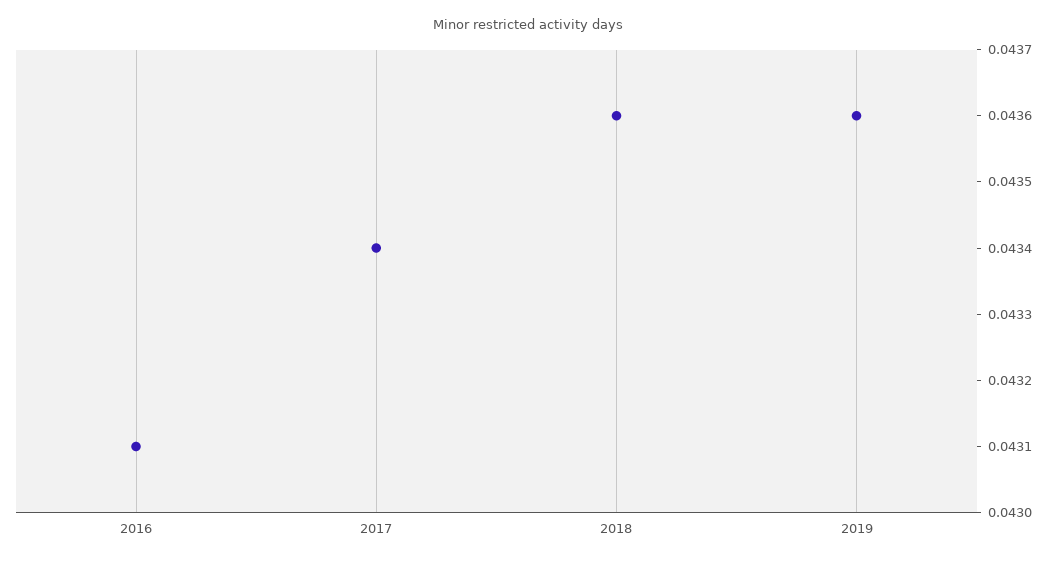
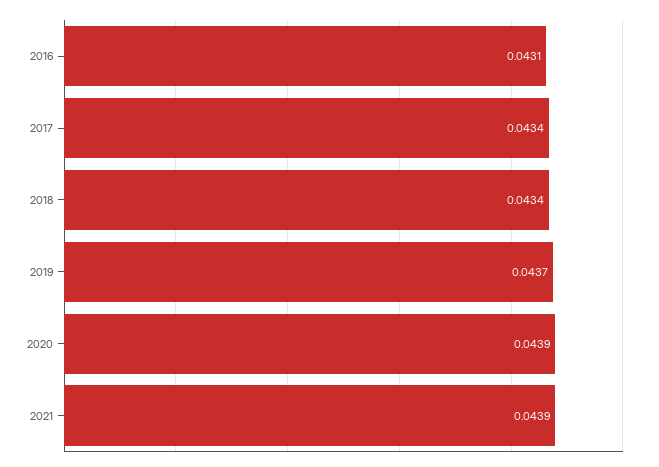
2018: 0.0436 -> 0.0434
2019: 0.0436 -> 0.0437
2020: none -> 0.0439
2021: none -> 0.0439

